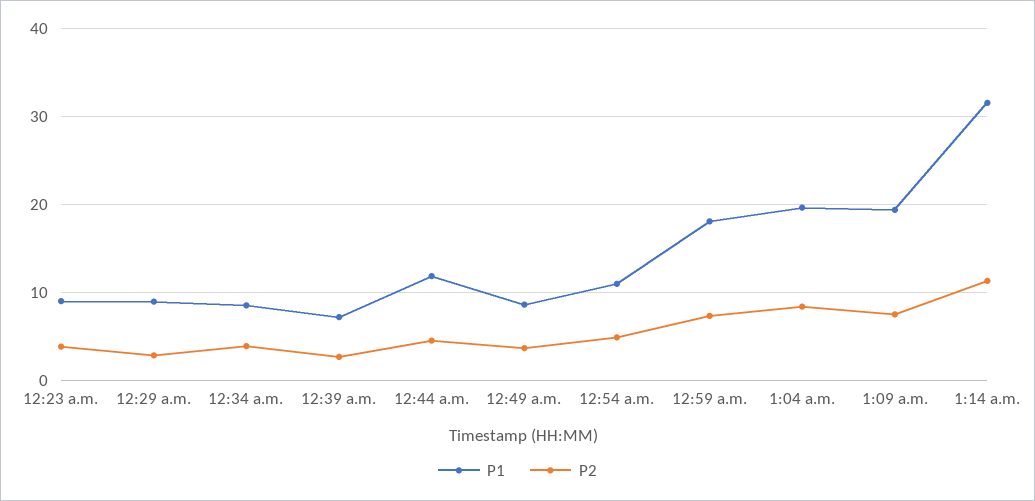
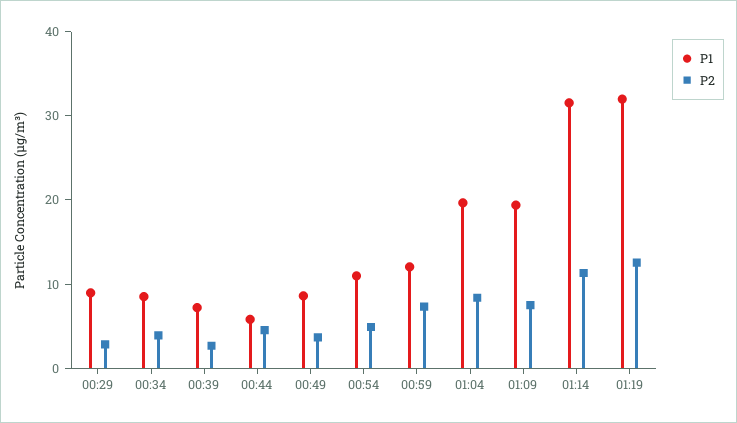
P1, 12:23 a.m.: 9 -> none
P2, 12:23 a.m.: 4 -> none
P1, 12:44 a.m.: 12 -> 6
P1, 12:59 a.m.: 18 -> 12
P1, 01:19: none -> 32
P2, 01:19: none -> 12

